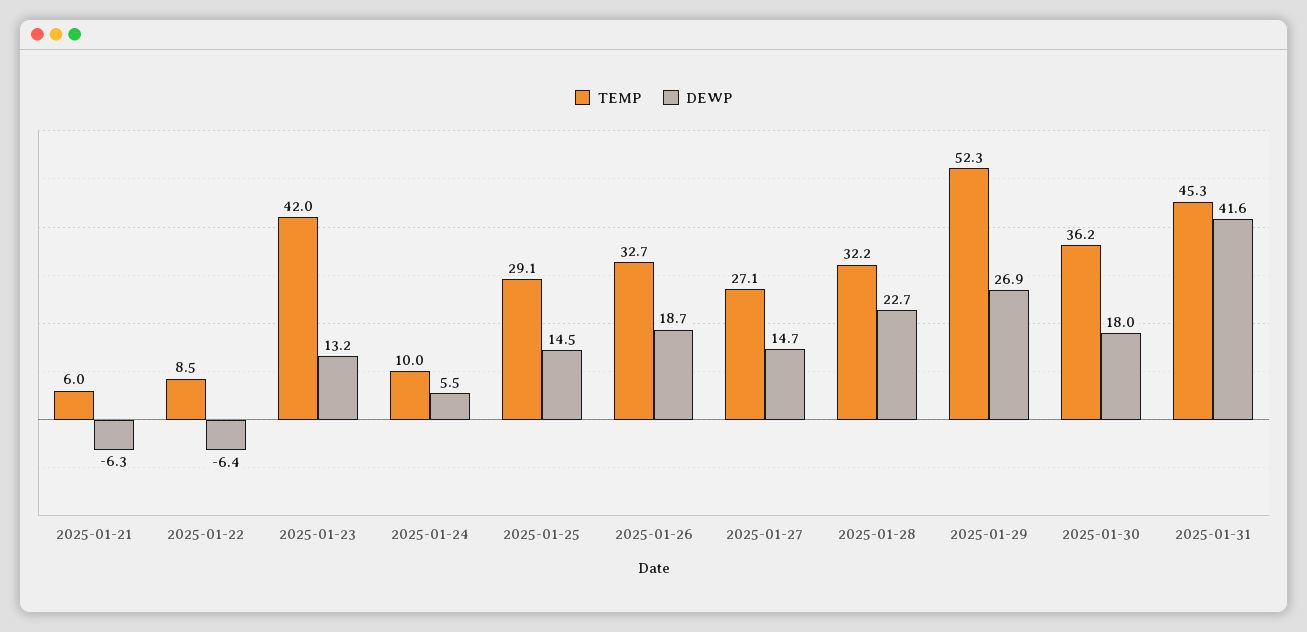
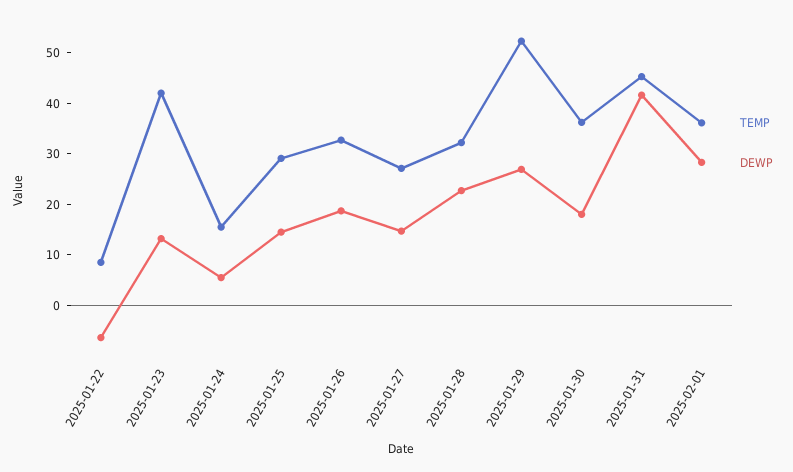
TEMP, 2025-01-21: 6 -> none
DEWP, 2025-01-21: -6.3 -> none
TEMP, 2025-01-24: 10 -> 16
TEMP, 2025-02-01: none -> 36
DEWP, 2025-02-01: none -> 28

